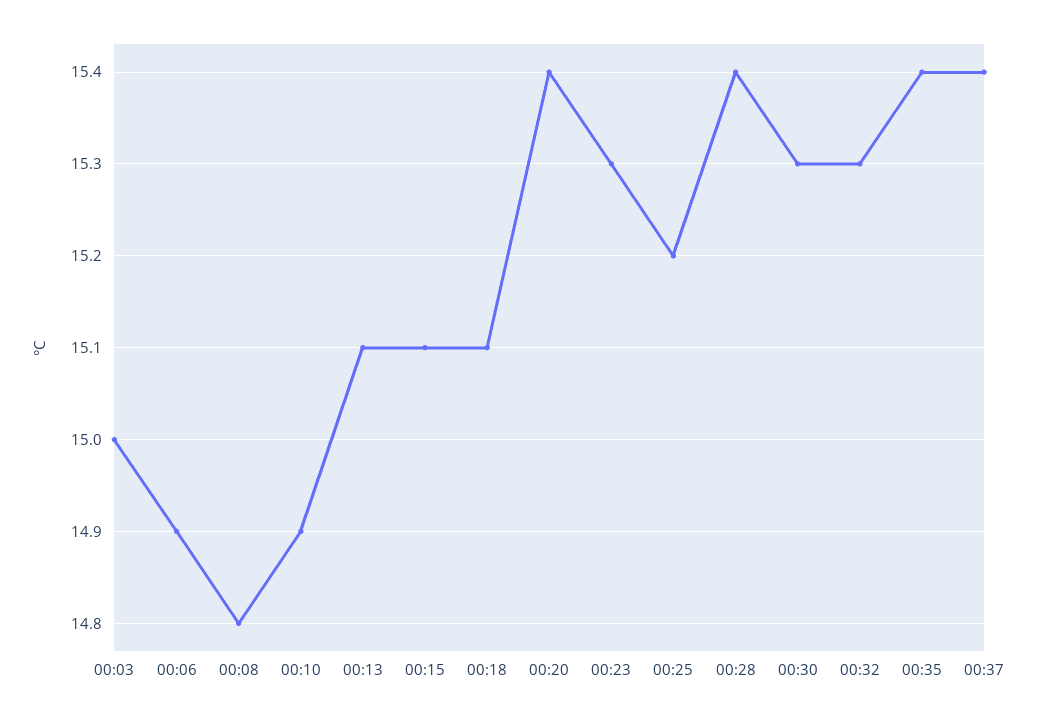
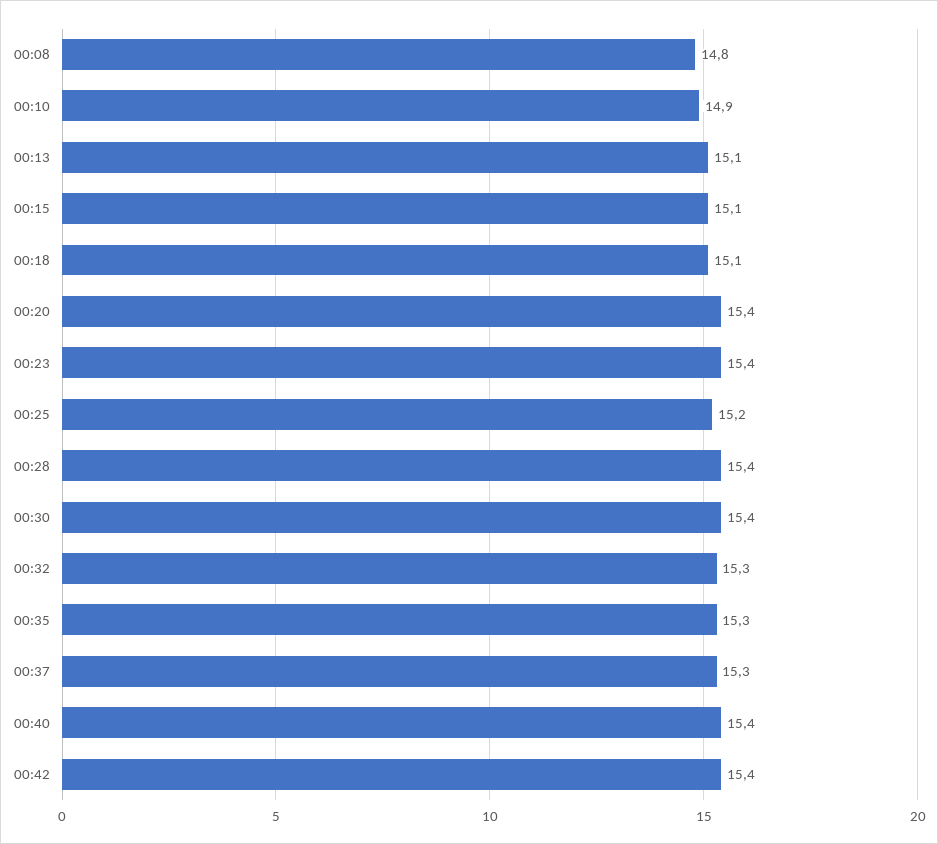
00:03: 15 -> none
00:06: 14.9 -> none
00:23: 15.3 -> 15.4
00:30: 15.3 -> 15.4
00:35: 15.4 -> 15.3
00:37: 15.4 -> 15.3
00:40: none -> 15.4
00:42: none -> 15.4

